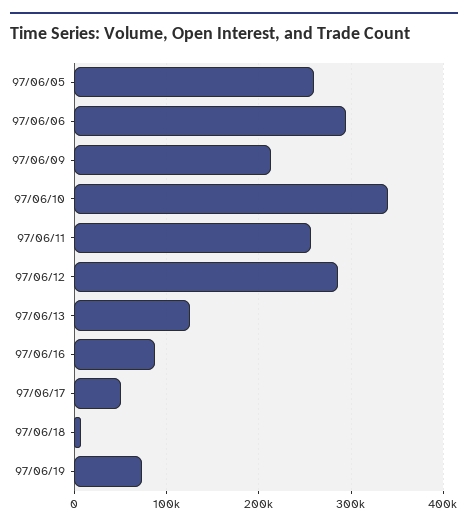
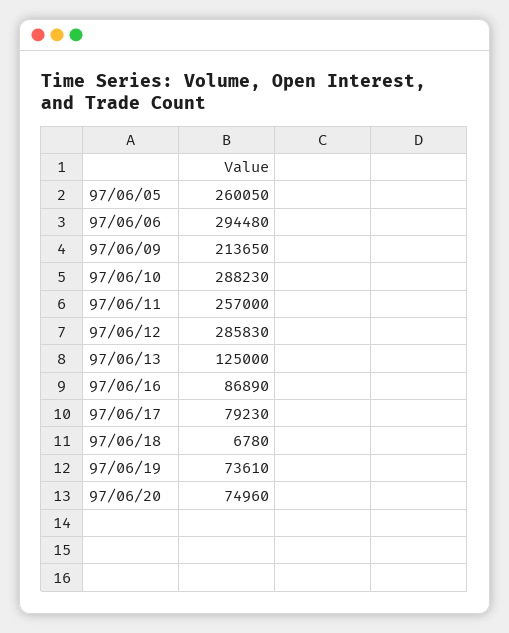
97/06/10: 340000 -> 288230
97/06/17: 50000 -> 79230
97/06/20: none -> 74960

